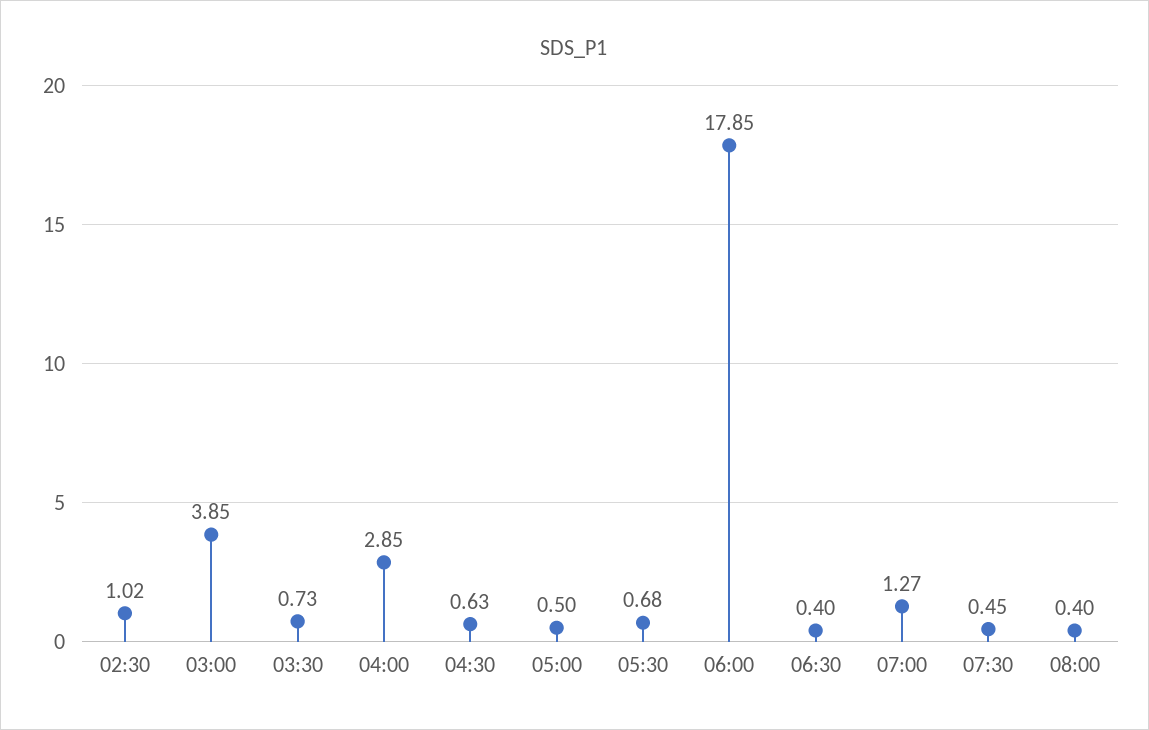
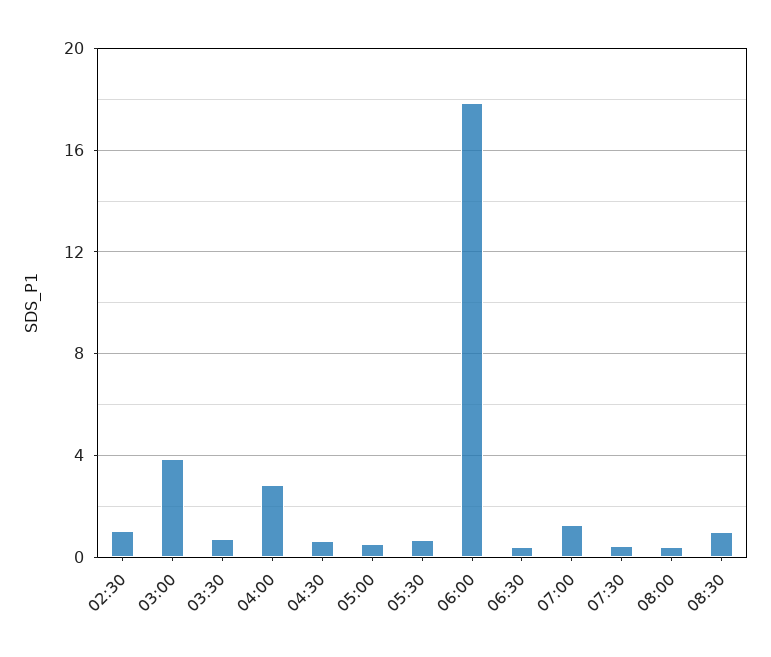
08:30: none -> 1

